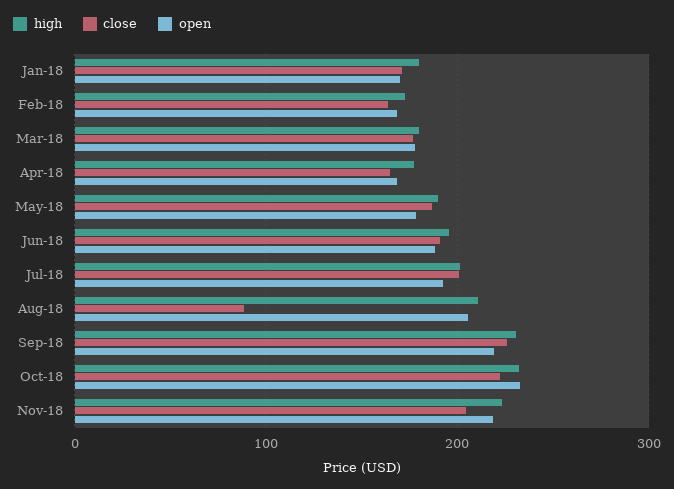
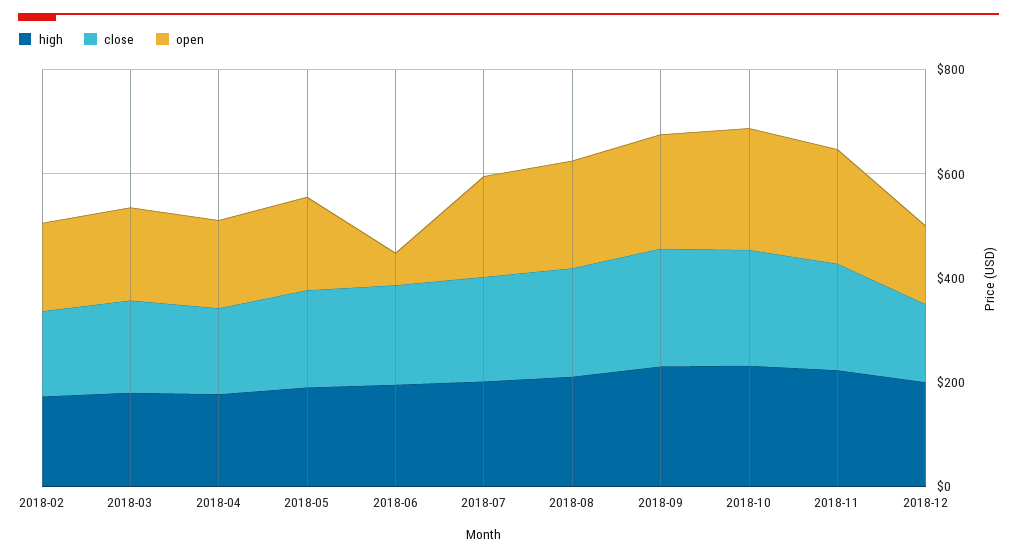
high, Jan-18: 180 -> none
close, Jan-18: 170 -> none
open, Jan-18: 170 -> none
open, Jun-18: 190 -> 50
close, Aug-18: 90 -> 200
high, 2018-12: none -> 200
close, 2018-12: none -> 150
open, 2018-12: none -> 150

